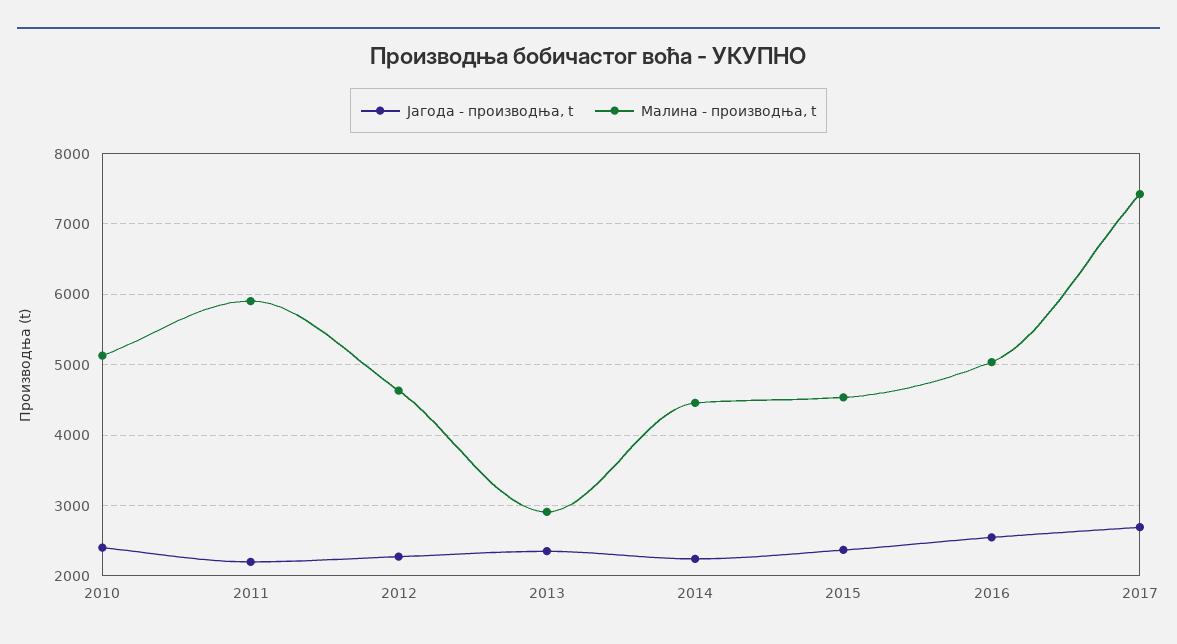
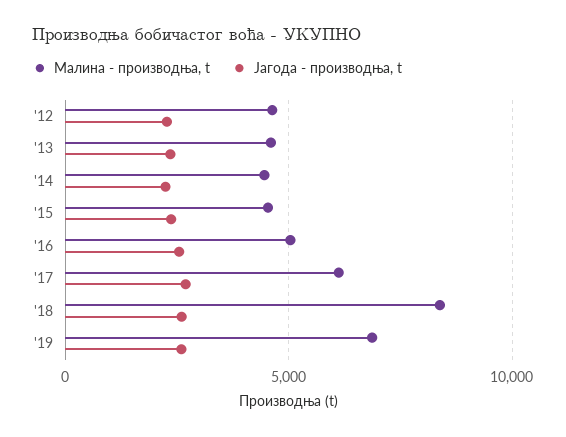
Јагода - производња, t, 2010: 2400 -> none
Малина - производња, t, 2010: 5100 -> none
Јагода - производња, t, 2011: 2200 -> none
Малина - производња, t, 2011: 5900 -> none
Малина - производња, t, 2013: 2900 -> 4500
Малина - производња, t, 2017: 7400 -> 6000
Малина - производња, t, '18: none -> 8500
Јагода - производња, t, '18: none -> 2500
Малина - производња, t, '19: none -> 7000
Јагода - производња, t, '19: none -> 2500

